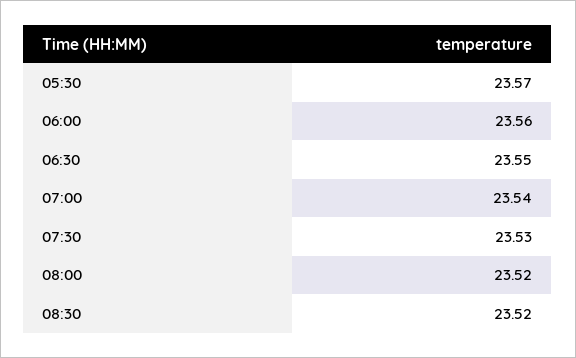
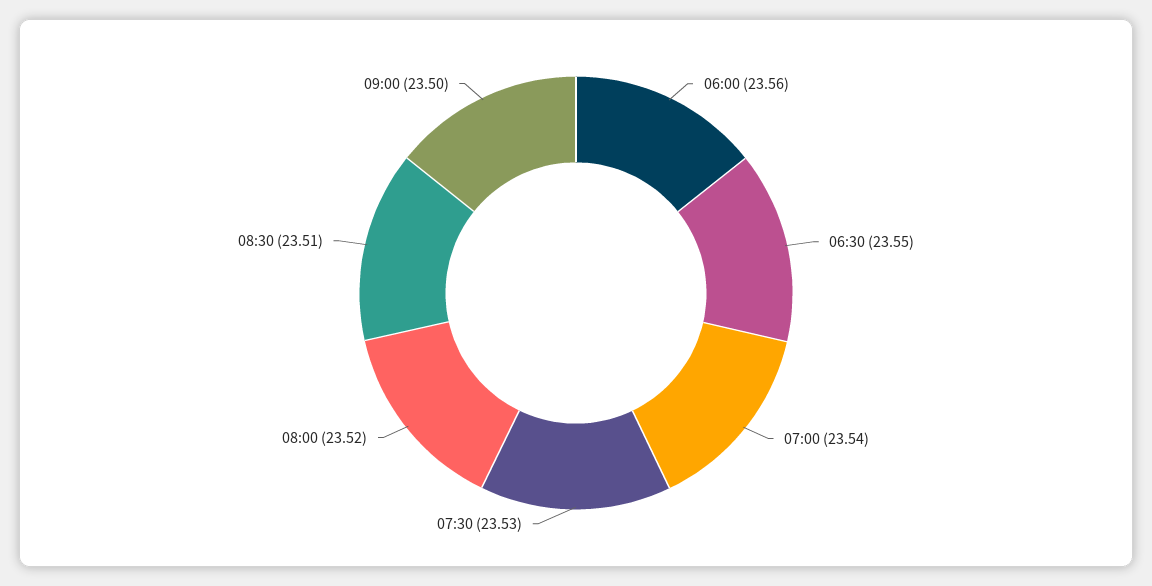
05:30: 23.57 -> none
08:30: 23.52 -> 23.51
09:00: none -> 23.5

